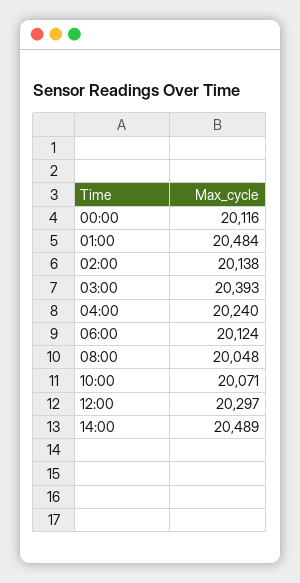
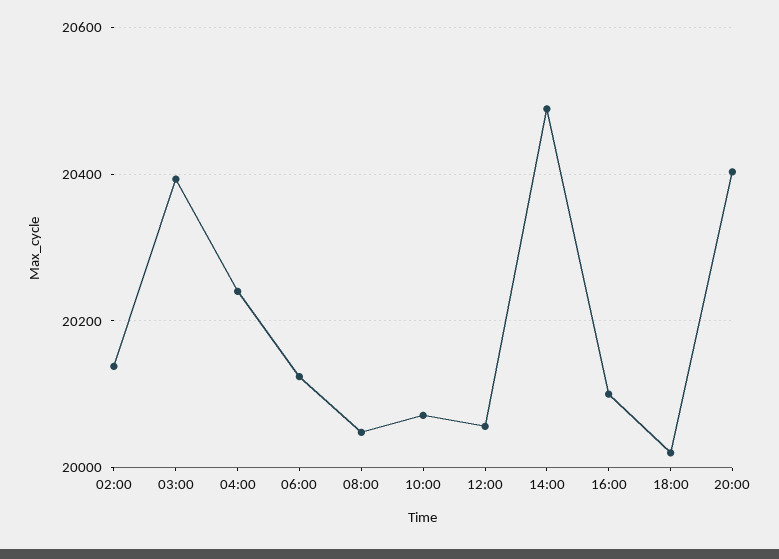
00:00: 20116 -> none
01:00: 20484 -> none
12:00: 20297 -> 20060
16:00: none -> 20100
18:00: none -> 20020
20:00: none -> 20400

